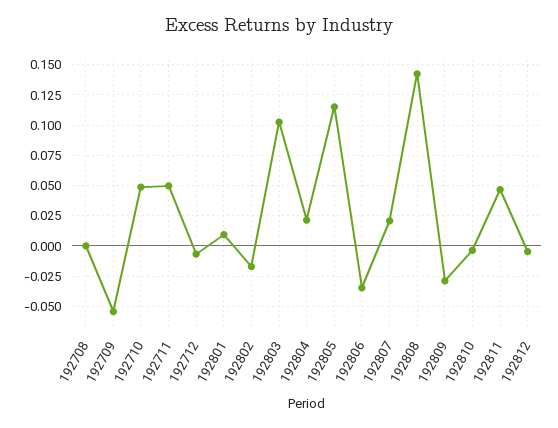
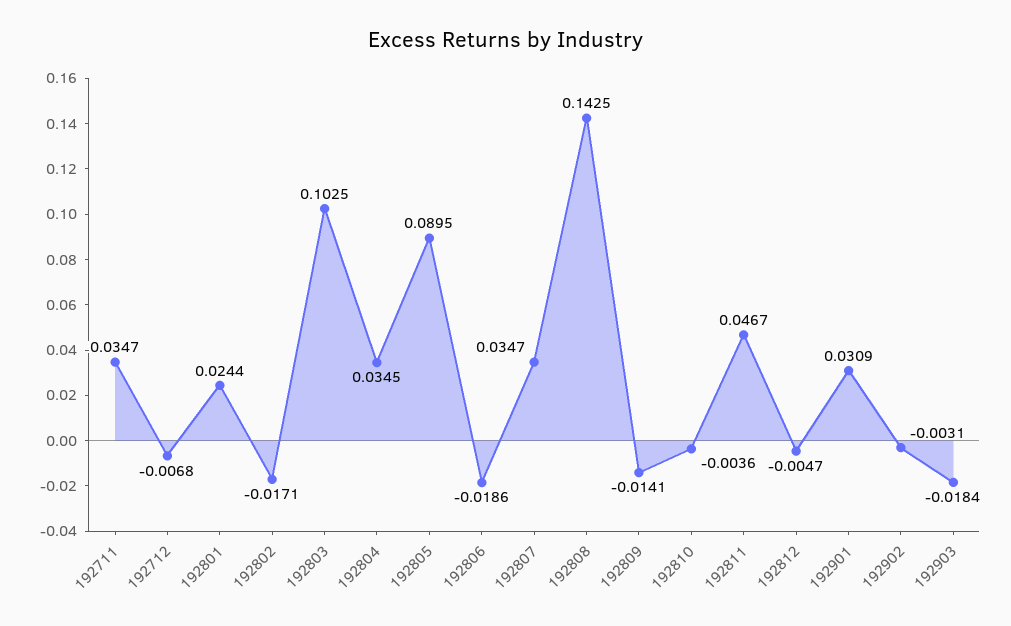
192708: 0 -> none
192709: -0.055 -> none
192710: 0.05 -> none
192711: 0.05 -> 0.0347
192801: 0.01 -> 0.0244
192804: 0.02 -> 0.0345
192805: 0.115 -> 0.0895
192806: -0.035 -> -0.0186
192807: 0.02 -> 0.0347
192809: -0.03 -> -0.0141
192901: none -> 0.0309
192902: none -> -0.0031
192903: none -> -0.0184

